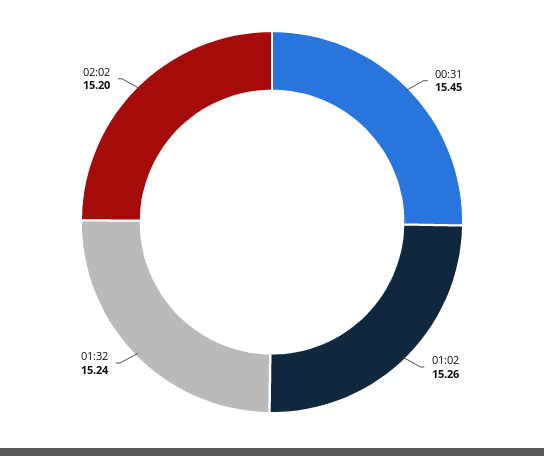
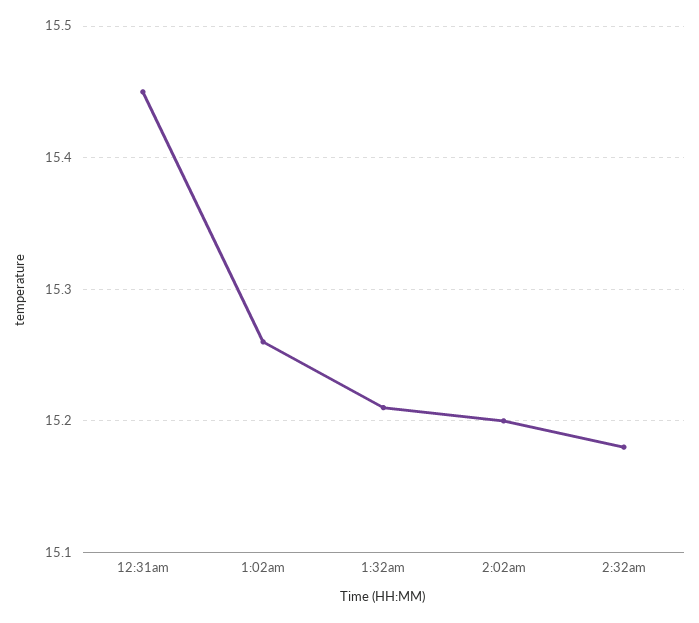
01:32: 15.24 -> 15.21
2:32am: none -> 15.18

